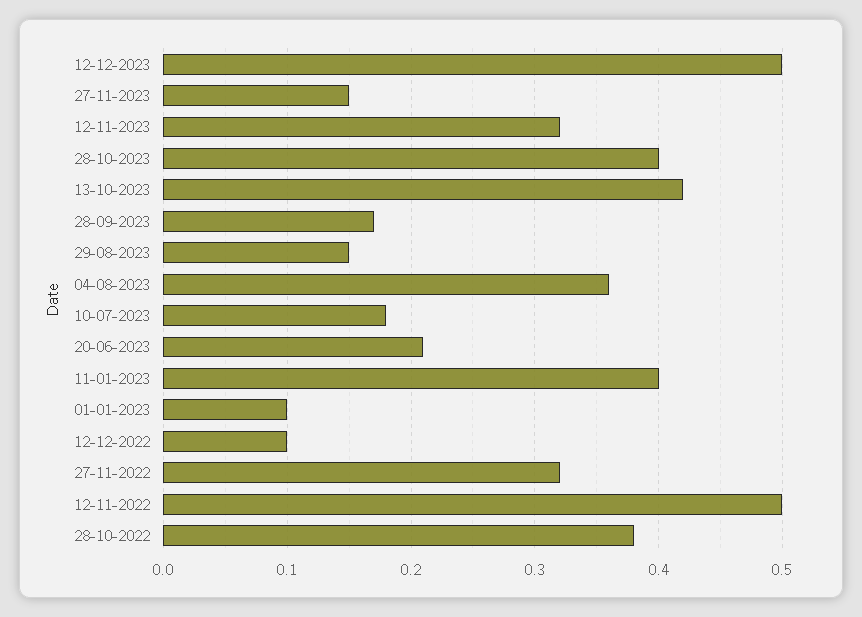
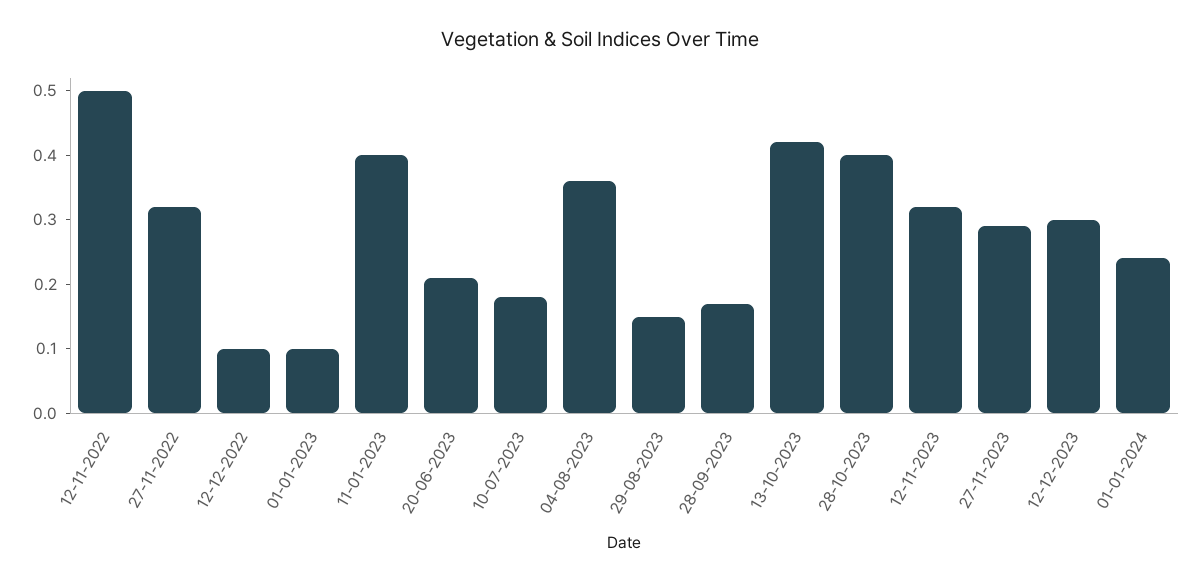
12-12-2023: 0.5 -> 0.3
27-11-2023: 0.15 -> 0.3
28-10-2022: 0.38 -> none
01-01-2024: none -> 0.25

